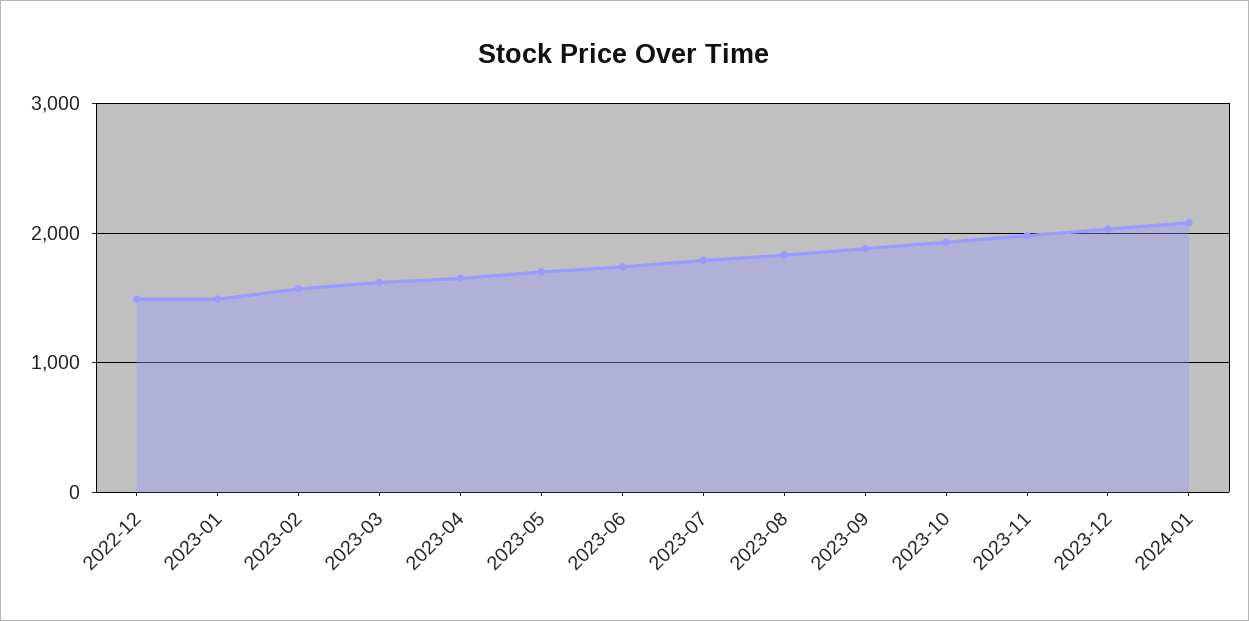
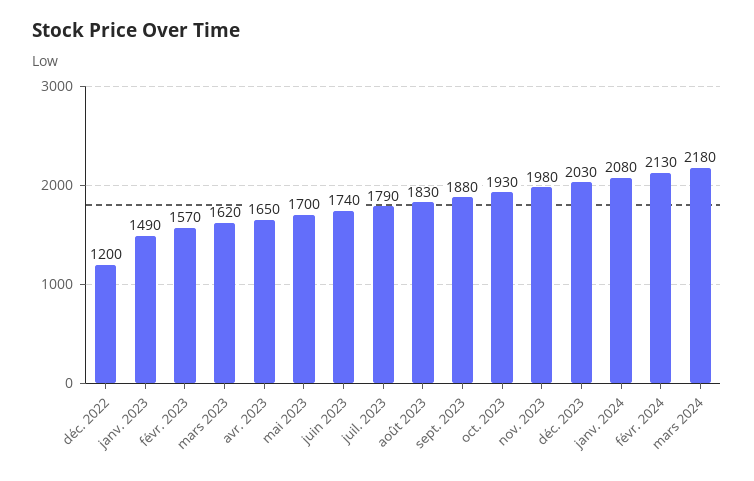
2022-12: 1500 -> 1200
févr. 2024: none -> 2130
mars 2024: none -> 2180

